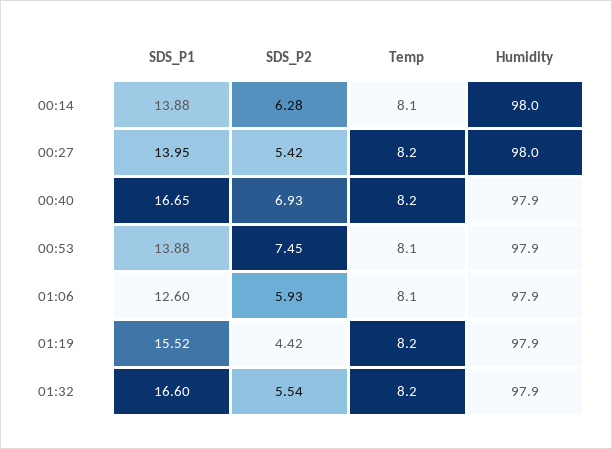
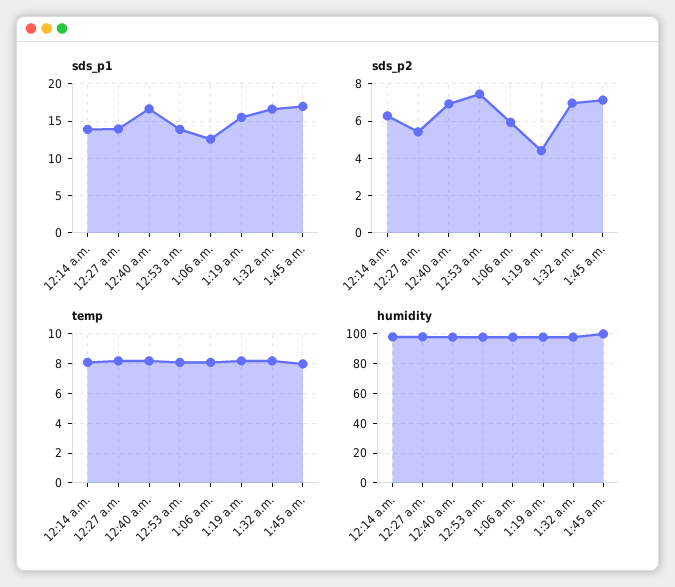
SDS_P2, 01:32: 5.54 -> 7
SDS_P1, 1:45 a.m.: none -> 17
SDS_P2, 1:45 a.m.: none -> 7
Temp, 1:45 a.m.: none -> 8
Humidity, 1:45 a.m.: none -> 100

